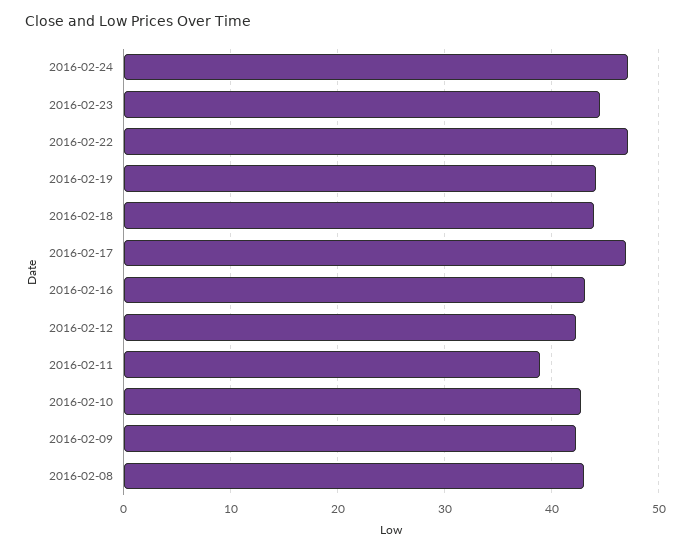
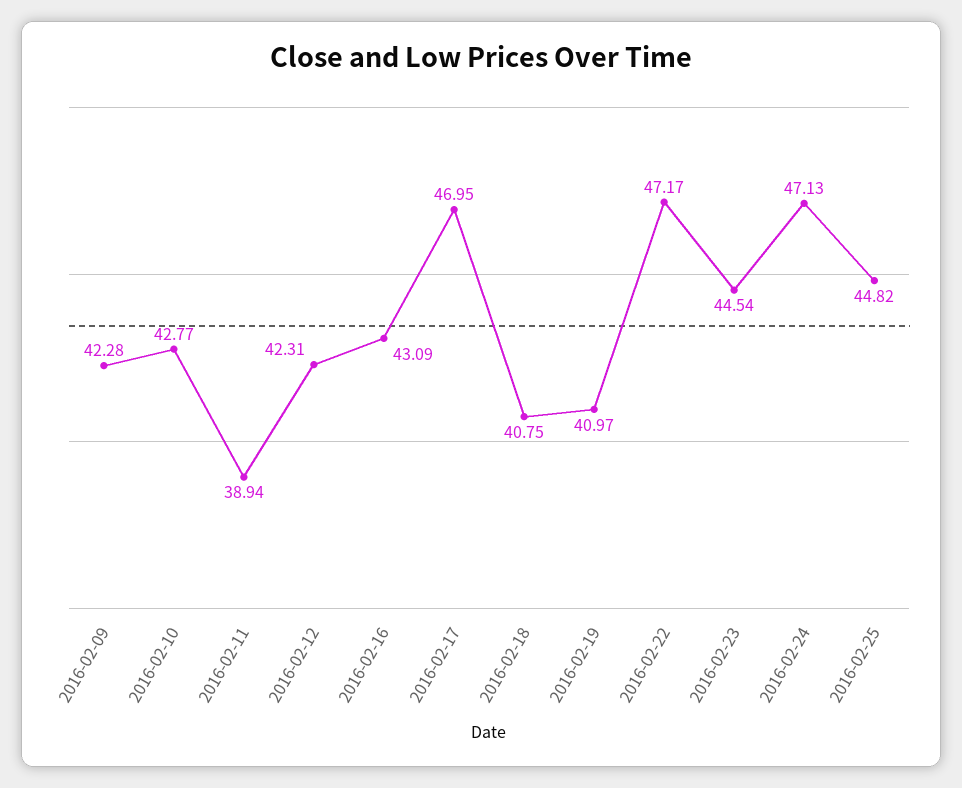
2016-02-19: 44 -> 40.97
2016-02-18: 44 -> 40.75
2016-02-08: 43 -> none
2016-02-25: none -> 44.82

